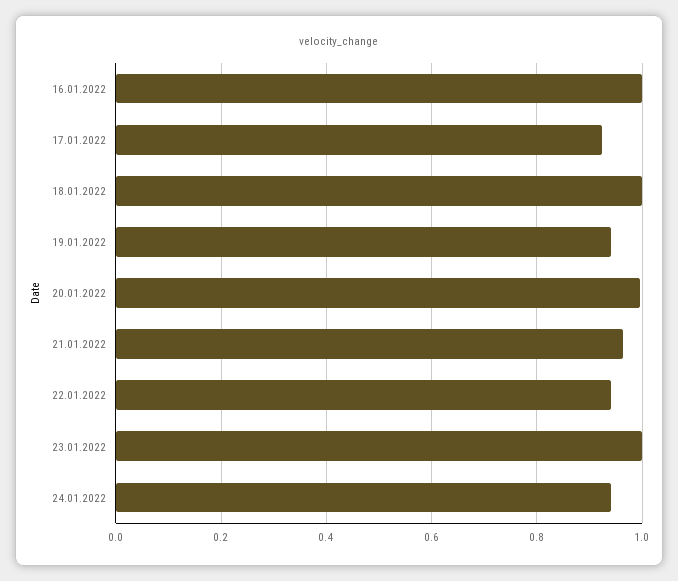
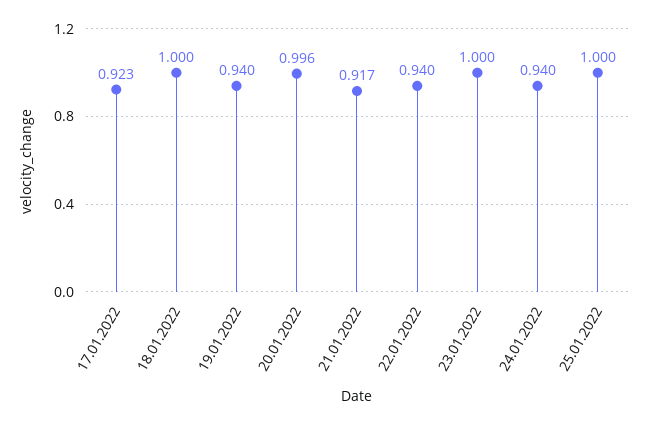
16.01.2022: 1 -> none
21.01.2022: 0.96 -> 0.917
25.01.2022: none -> 1

